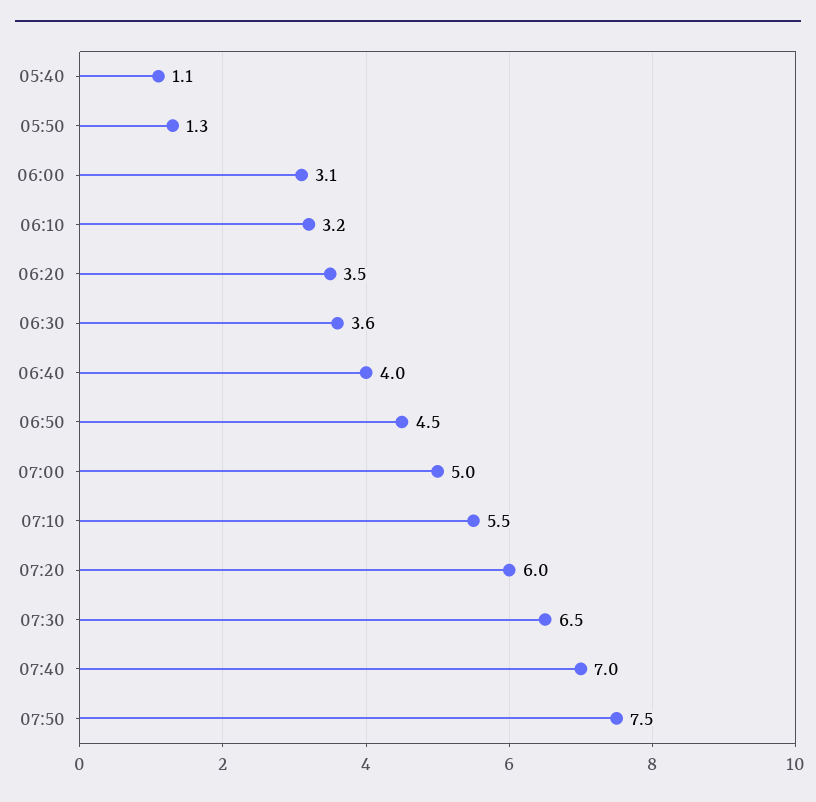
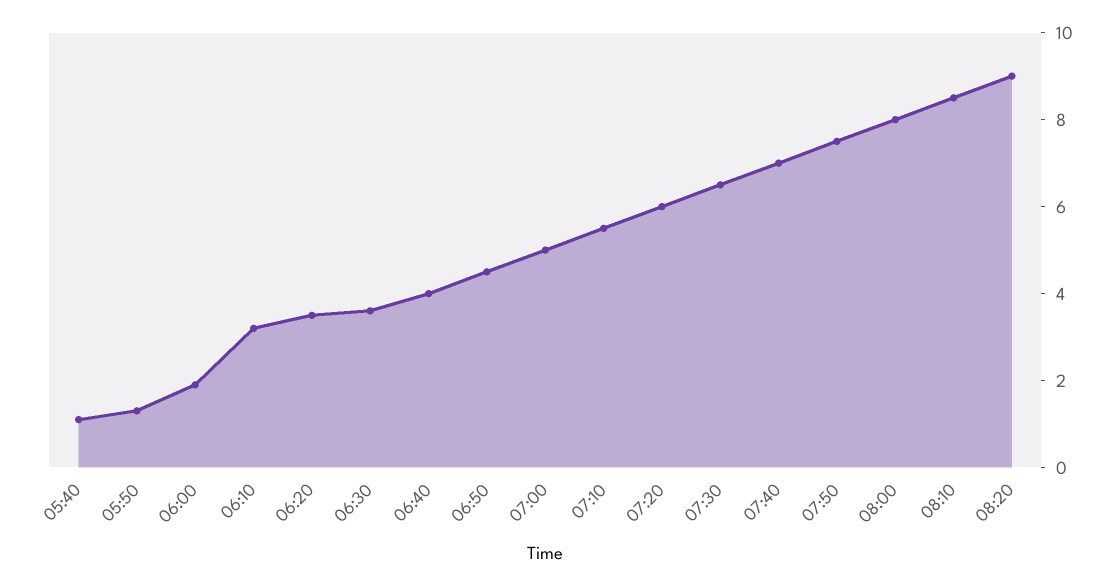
06:00: 3.1 -> 2
08:00: none -> 8
08:10: none -> 8.5
08:20: none -> 9

